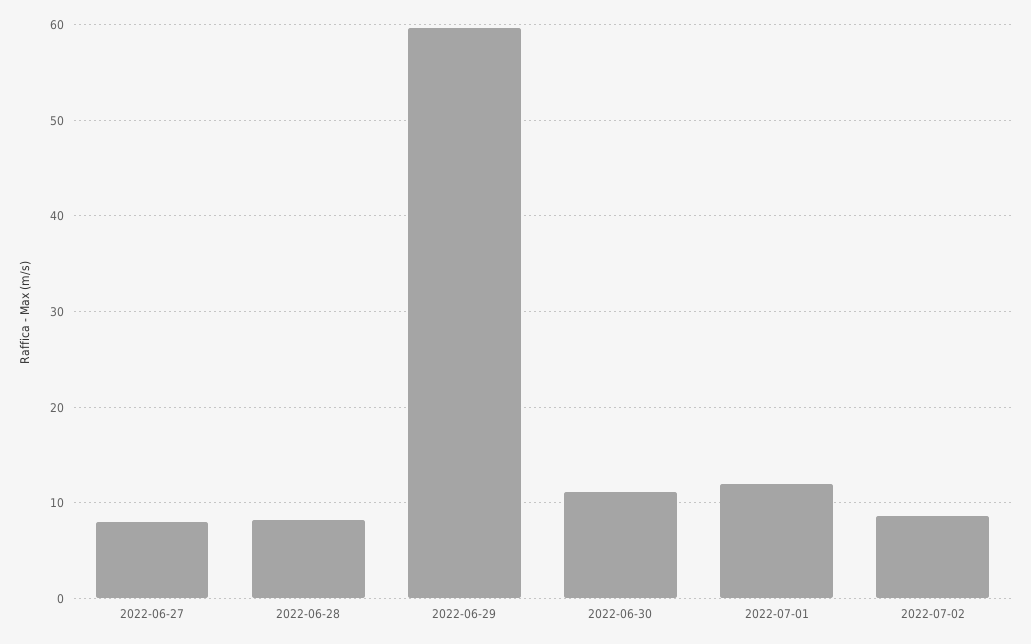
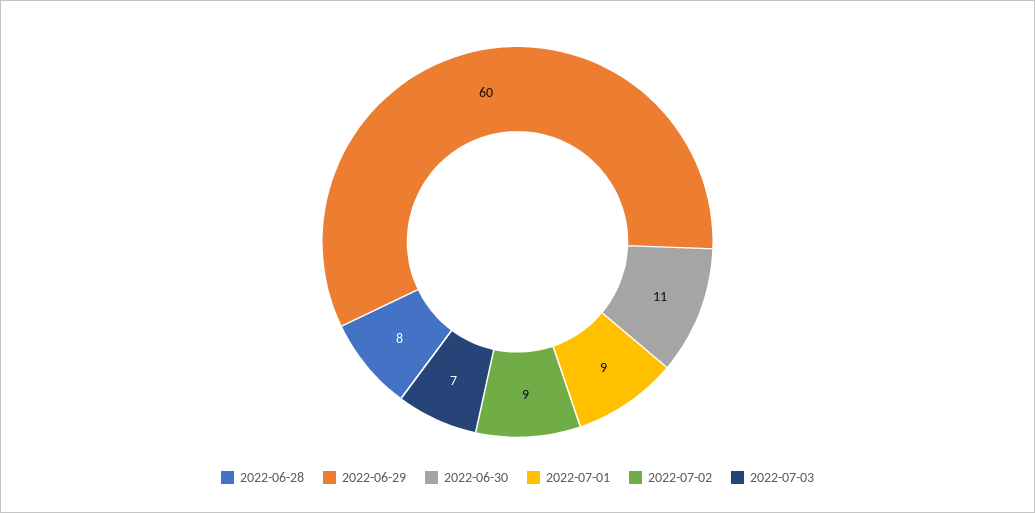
2022-06-27: 8 -> none
2022-07-01: 12 -> 9
2022-07-03: none -> 7

